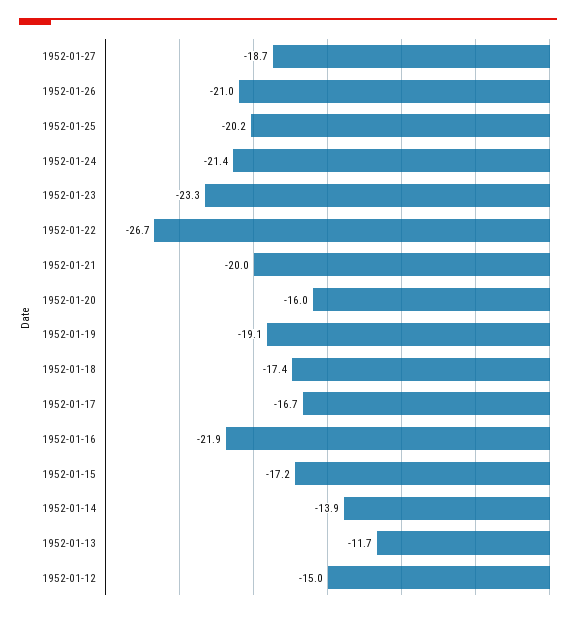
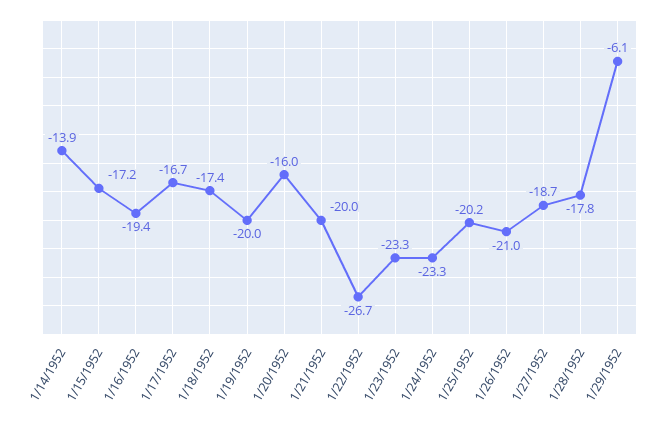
1952-01-24: -21.4 -> -23.3
1952-01-19: -19.1 -> -20
1952-01-16: -21.9 -> -19.4
1952-01-13: -11.7 -> none
1952-01-12: -15 -> none
1/28/1952: none -> -17.8
1/29/1952: none -> -6.1

